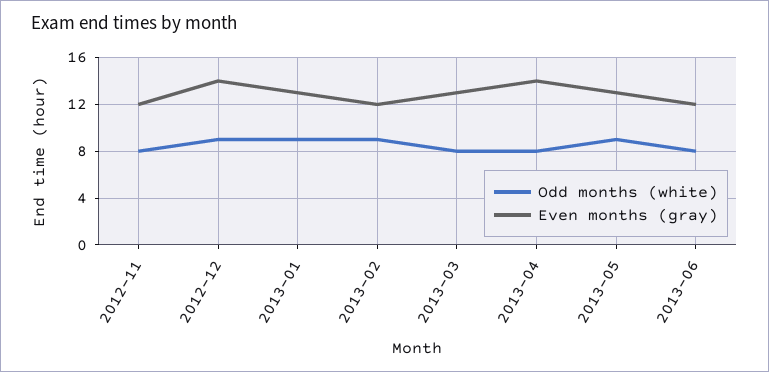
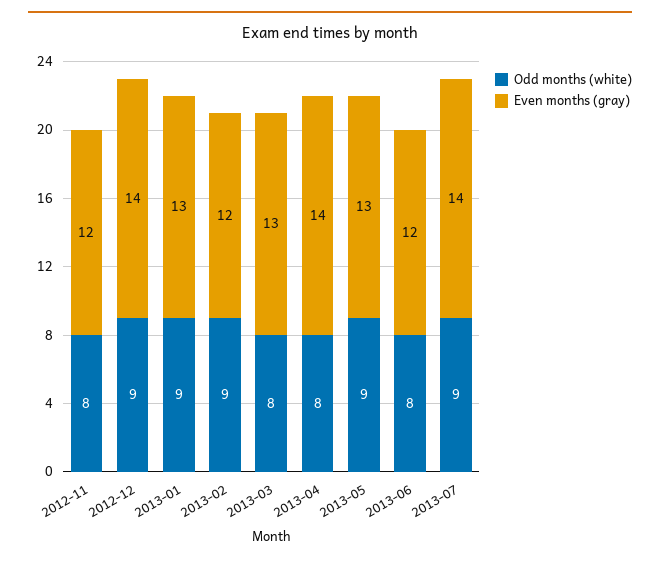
Odd months (white), 2013-07: none -> 9
Even months (gray), 2013-07: none -> 14

